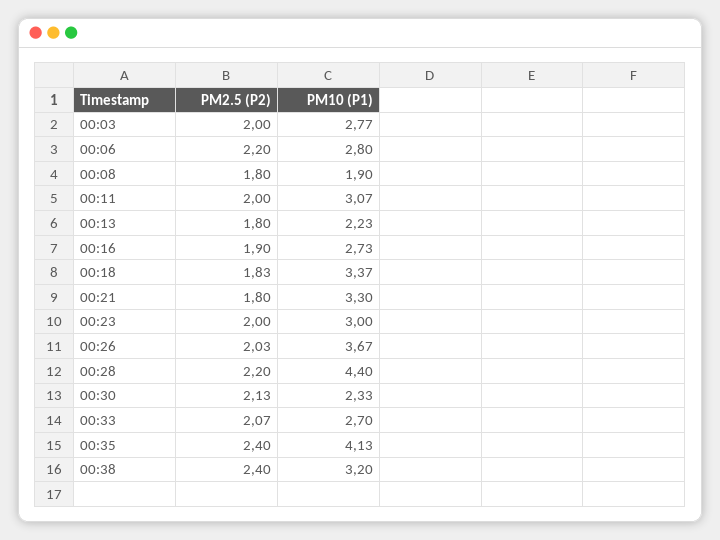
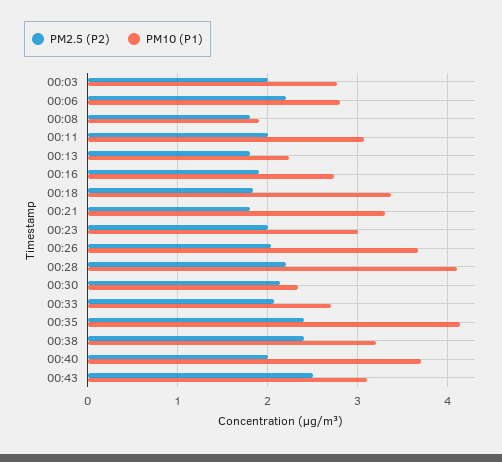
PM10 (P1), 00:28: 4.4 -> 4.1
PM2.5 (P2), 00:40: none -> 2
PM10 (P1), 00:40: none -> 3.7
PM2.5 (P2), 00:43: none -> 2.5
PM10 (P1), 00:43: none -> 3.1

